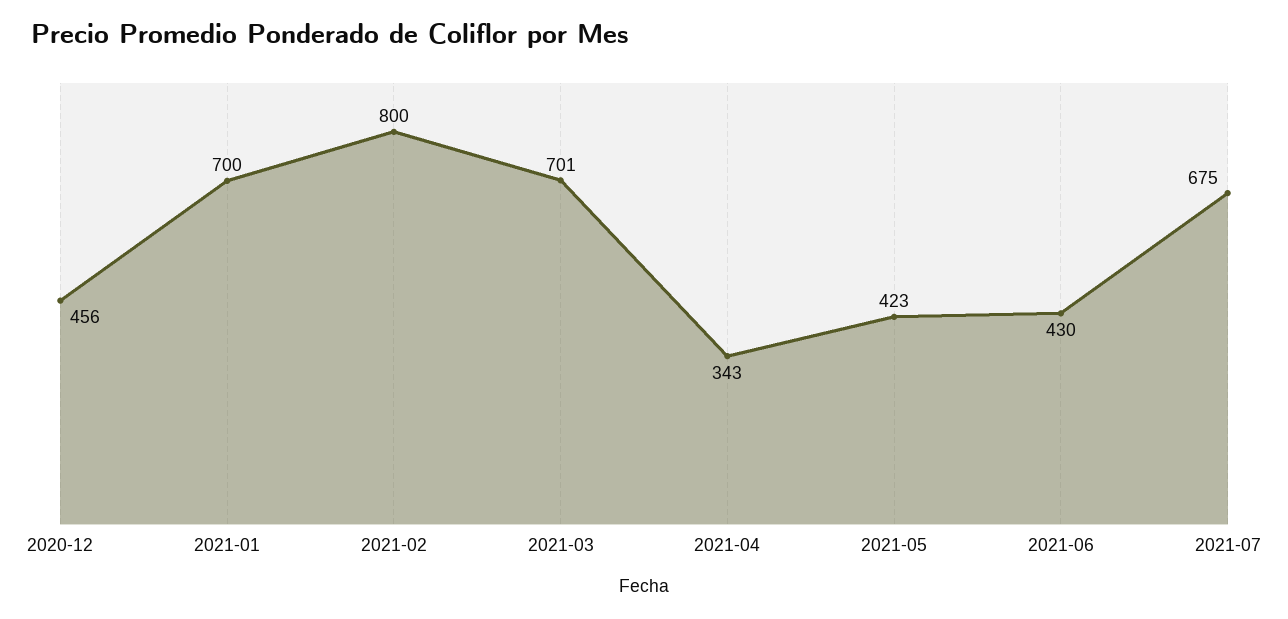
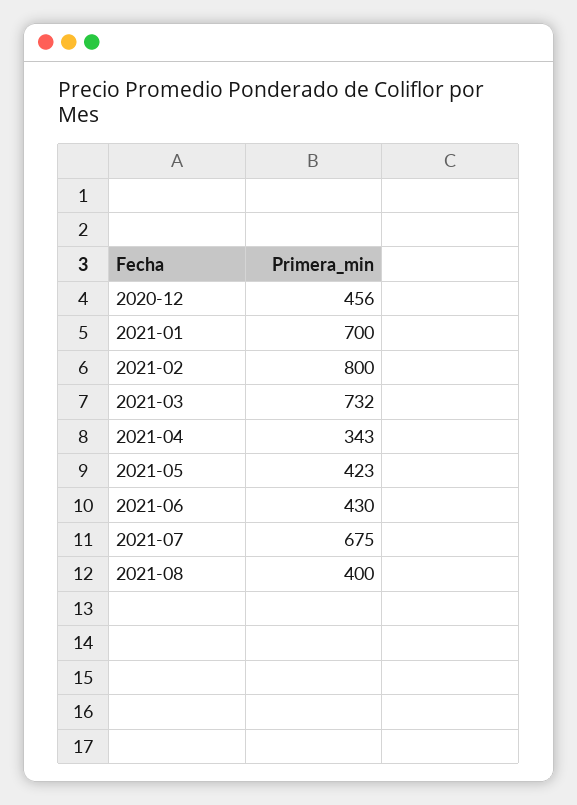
2021-03: 701 -> 732
2021-08: none -> 400

